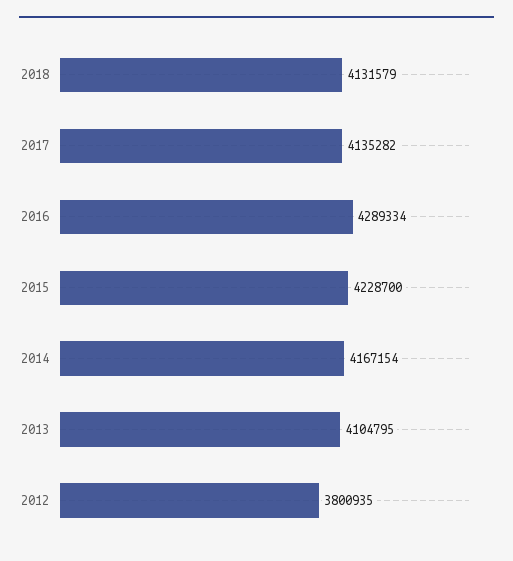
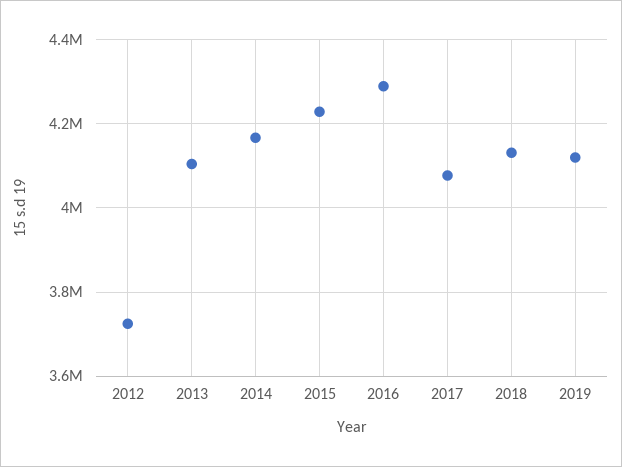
2017: 4135282 -> 4080000
2012: 3800935 -> 3720000
2019: none -> 4120000

